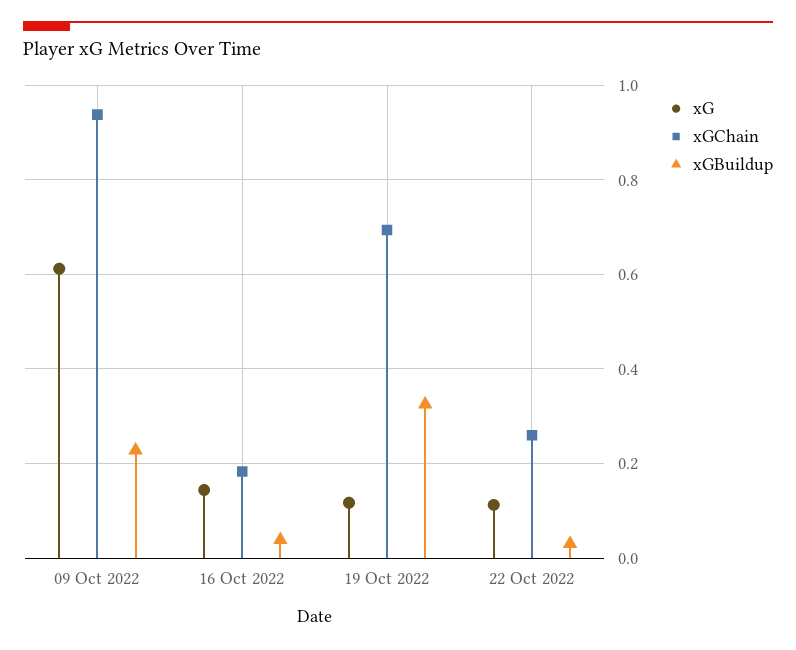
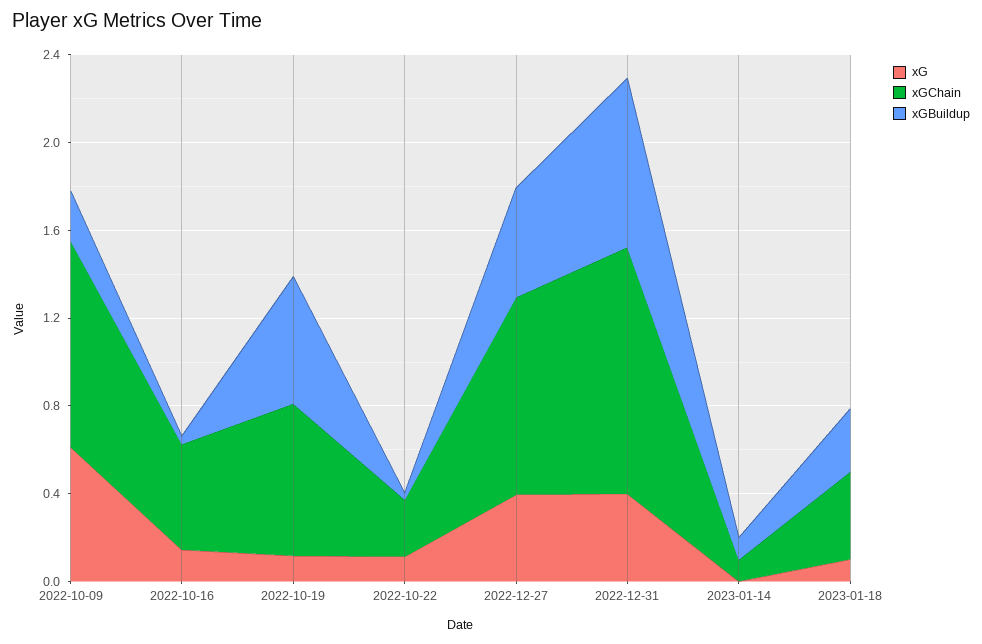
xGChain, 16 Oct 2022: 0.18 -> 0.5
xGBuildup, 19 Oct 2022: 0.32 -> 0.6
xG, 2022-12-27: none -> 0.4
xGChain, 2022-12-27: none -> 0.9
xGBuildup, 2022-12-27: none -> 0.5
xG, 2022-12-31: none -> 0.4
xGChain, 2022-12-31: none -> 1.1
xGBuildup, 2022-12-31: none -> 0.8
xG, 2023-01-14: none -> 0
xGChain, 2023-01-14: none -> 0.1
xGBuildup, 2023-01-14: none -> 0.1
xG, 2023-01-18: none -> 0.1
xGChain, 2023-01-18: none -> 0.4
xGBuildup, 2023-01-18: none -> 0.3

